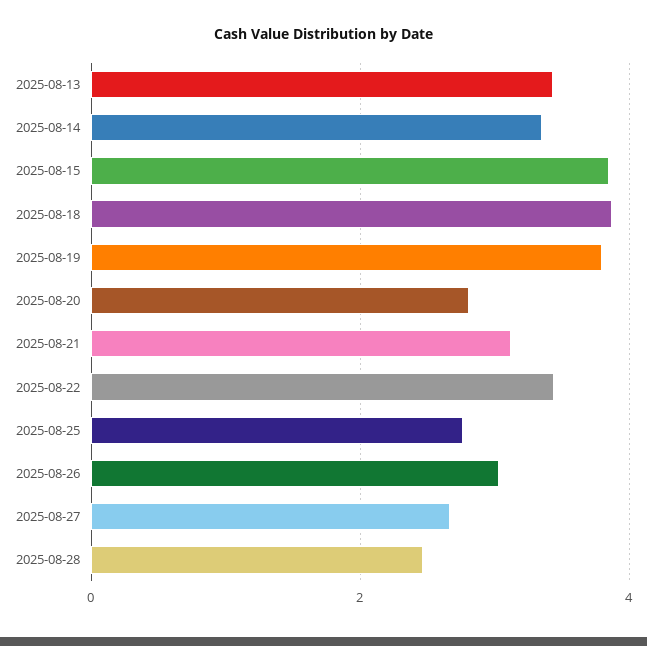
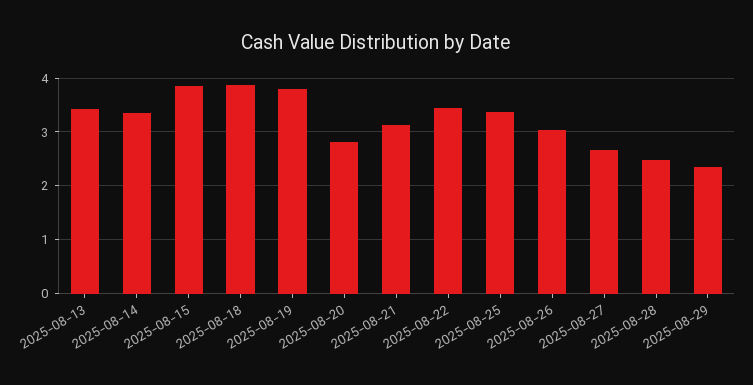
2025-08-25: 2.8 -> 3.4
2025-08-29: none -> 2.4

